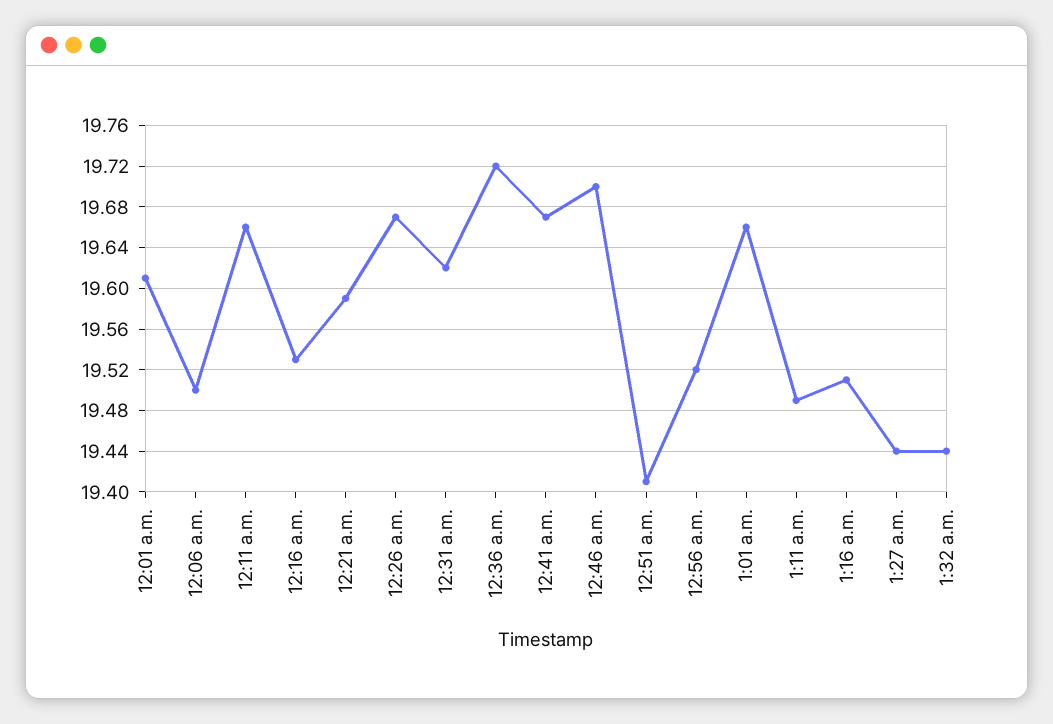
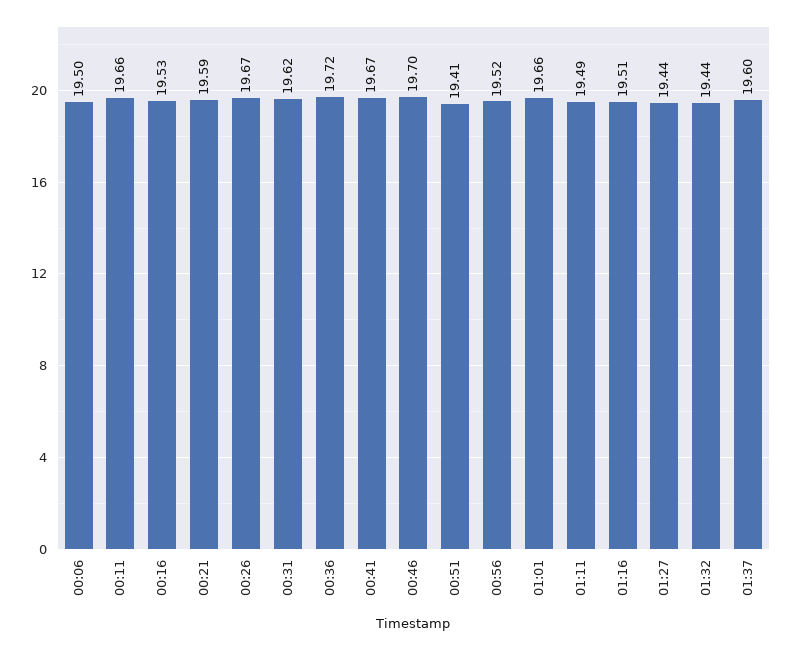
12:01 a.m.: 19.61 -> none
01:37: none -> 19.6

